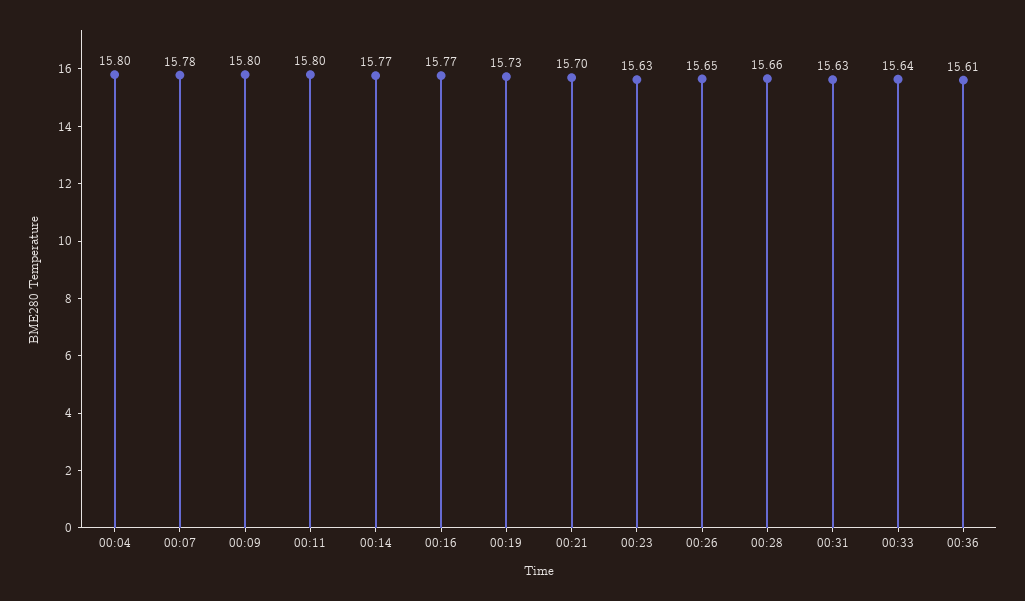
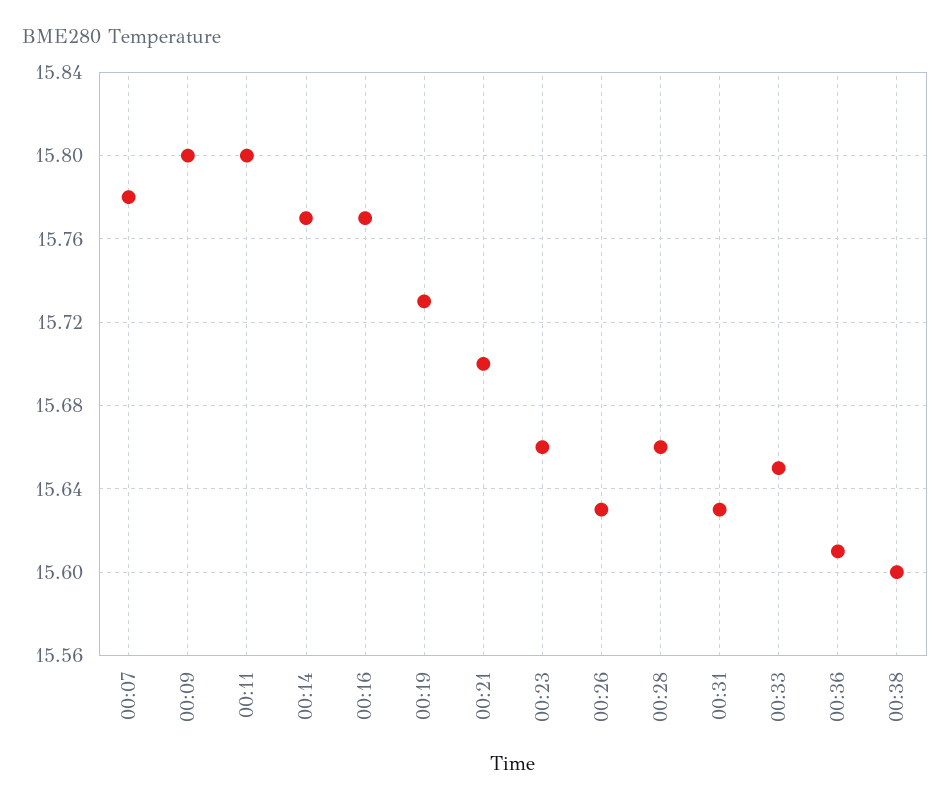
00:04: 15.8 -> none
00:23: 15.63 -> 15.66
00:26: 15.65 -> 15.63
00:33: 15.64 -> 15.65
00:38: none -> 15.6

